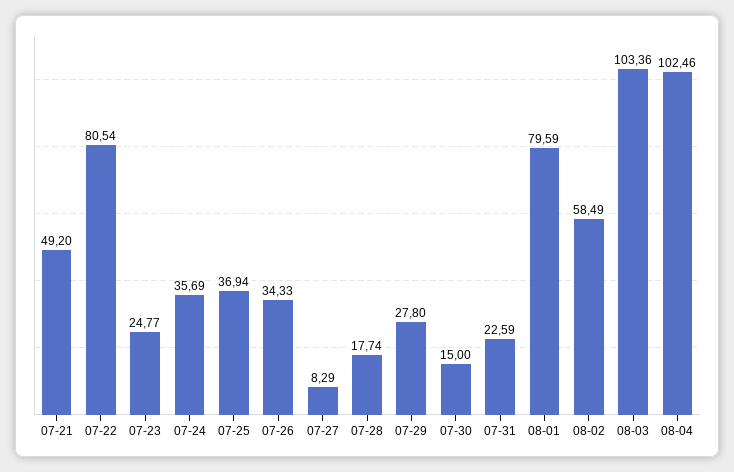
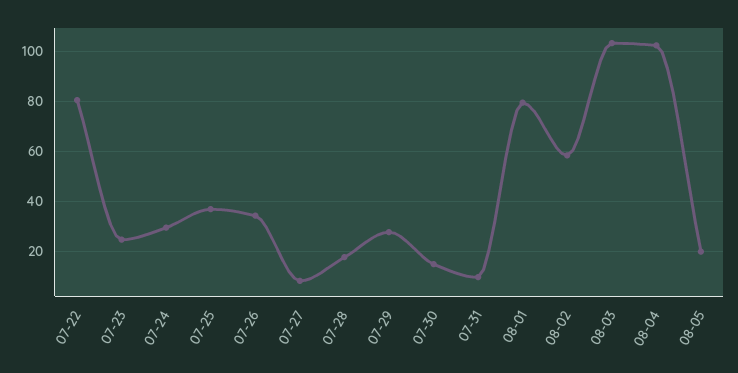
07-21: 49.2 -> none
07-24: 35.69 -> 30
07-31: 22.59 -> 10
08-05: none -> 20

